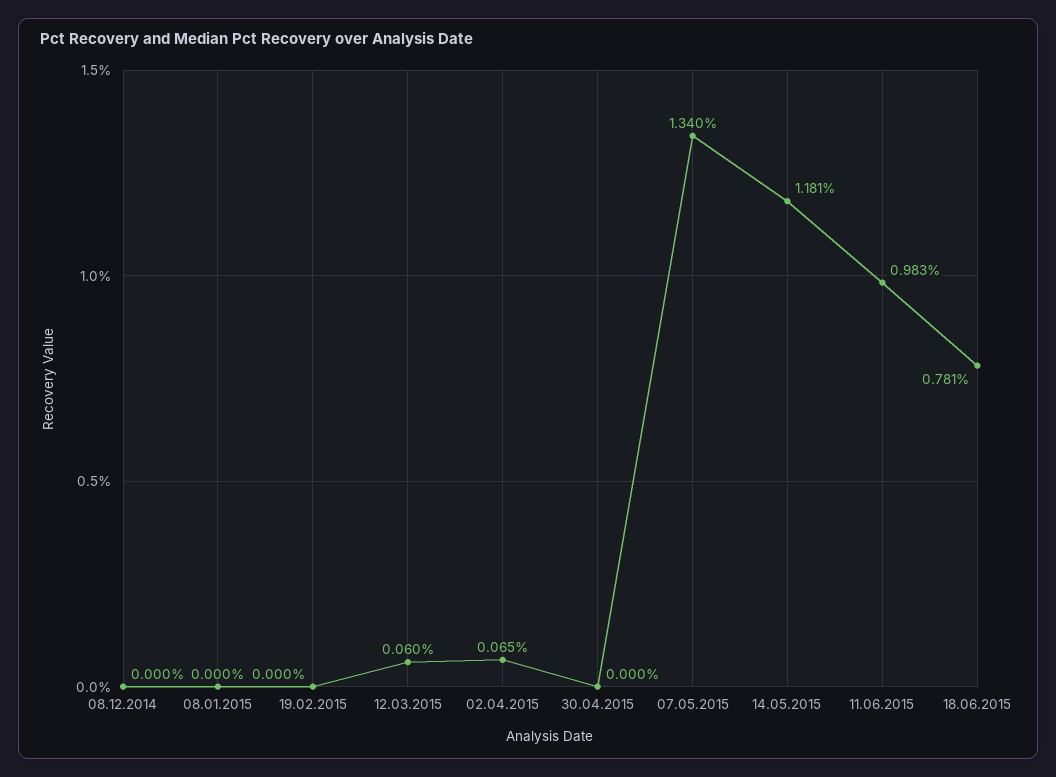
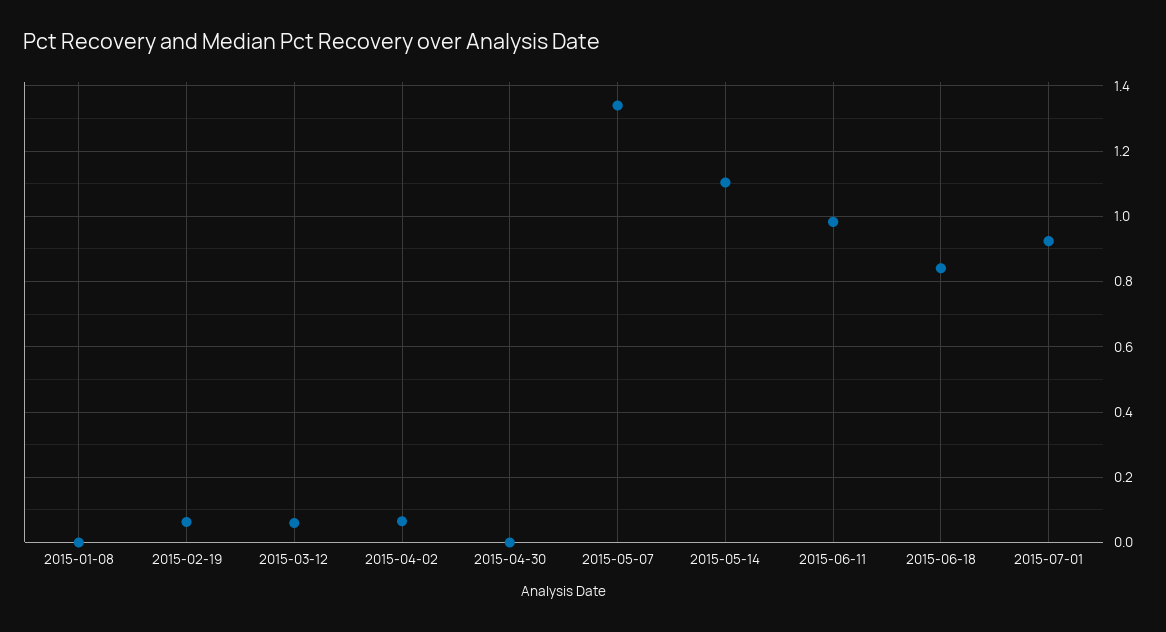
08.12.2014: 0 -> none
19.02.2015: 0 -> 0.06
14.05.2015: 1.181 -> 1.1
18.06.2015: 0.781 -> 0.84
2015-07-01: none -> 0.92

